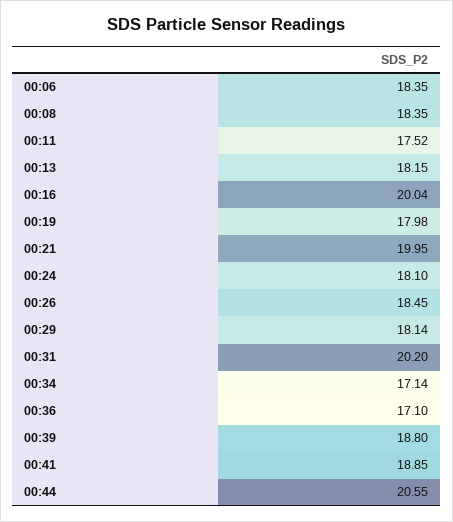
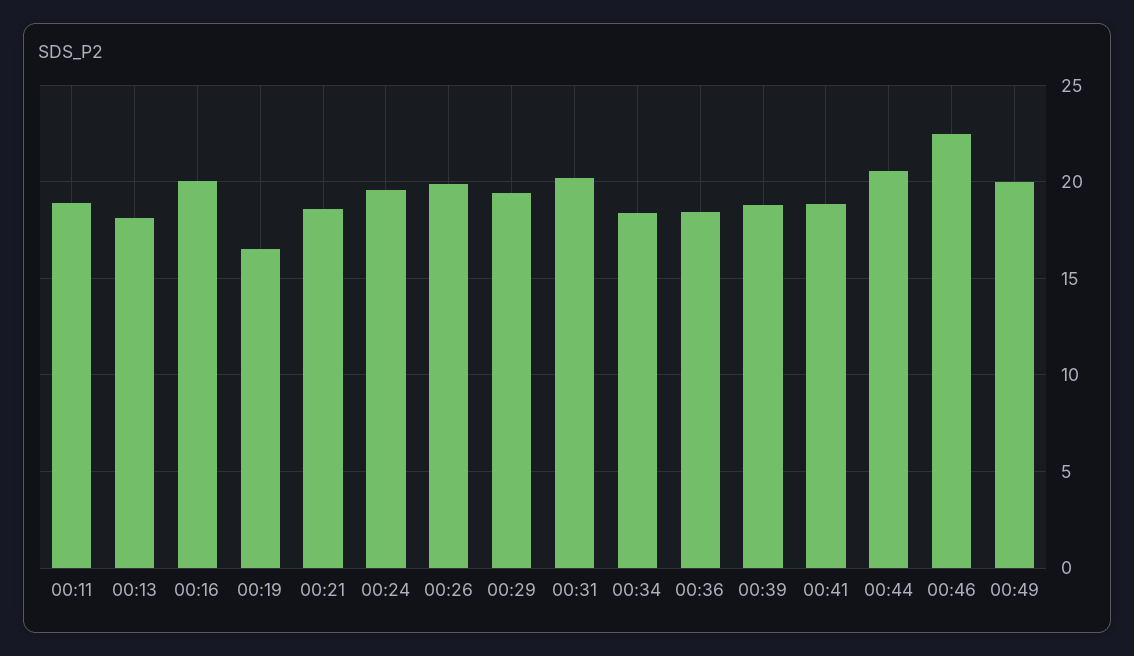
00:06: 18.35 -> none
00:08: 18.35 -> none
00:11: 17.52 -> 19
00:19: 17.98 -> 16.5
00:21: 19.95 -> 18.5
00:24: 18.1 -> 19.5
00:26: 18.45 -> 20
00:29: 18.14 -> 19.5
00:34: 17.14 -> 18.5
00:36: 17.1 -> 18.5
00:46: none -> 22.5
00:49: none -> 20

